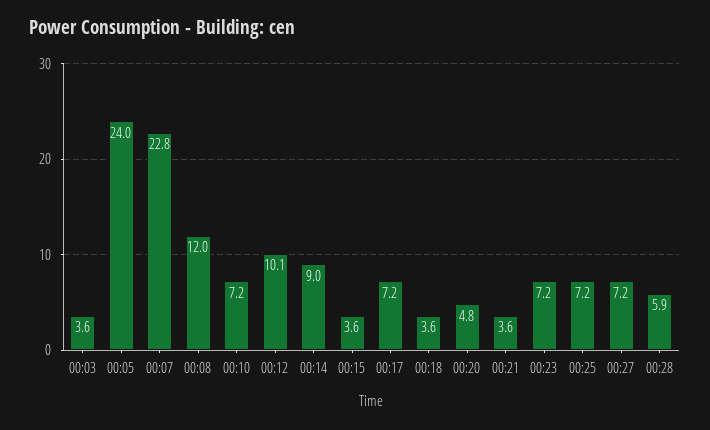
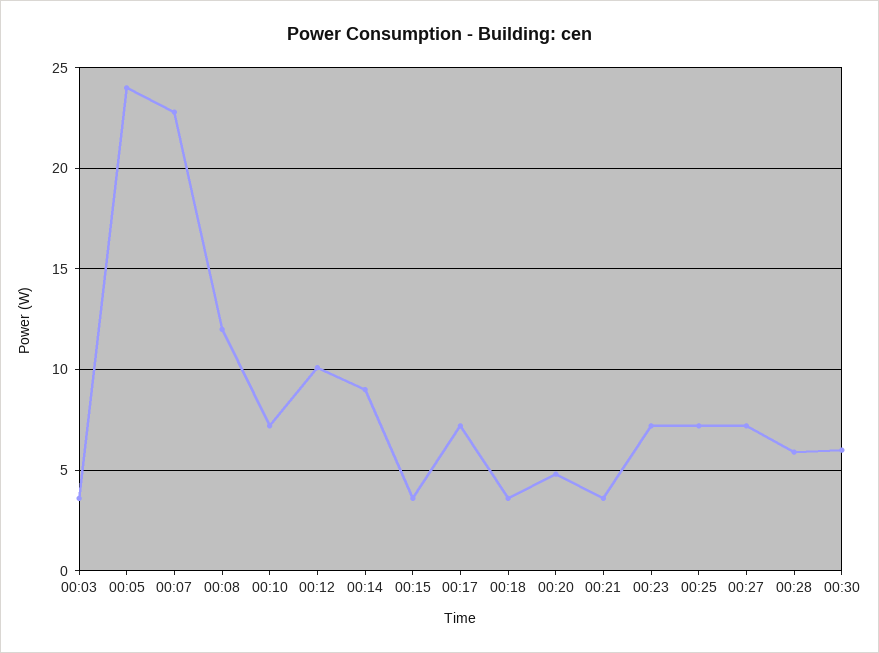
00:30: none -> 6

